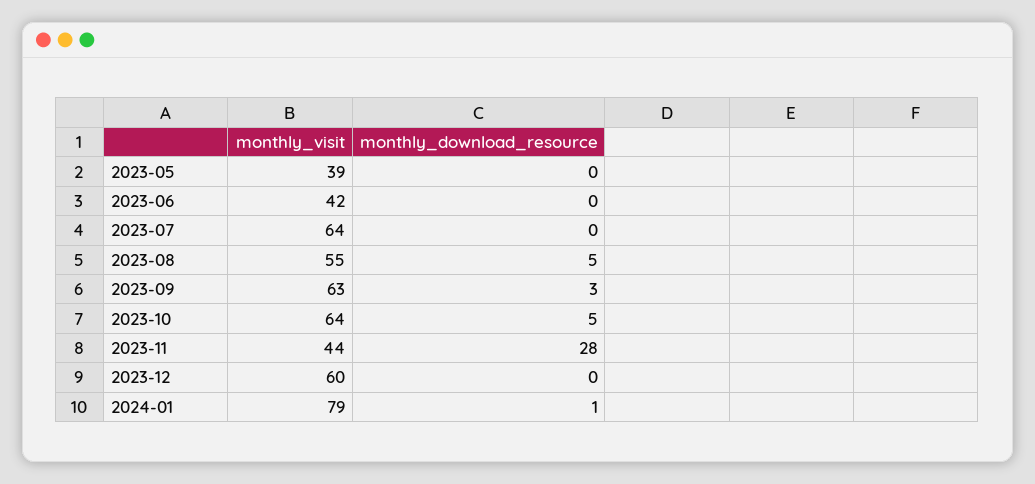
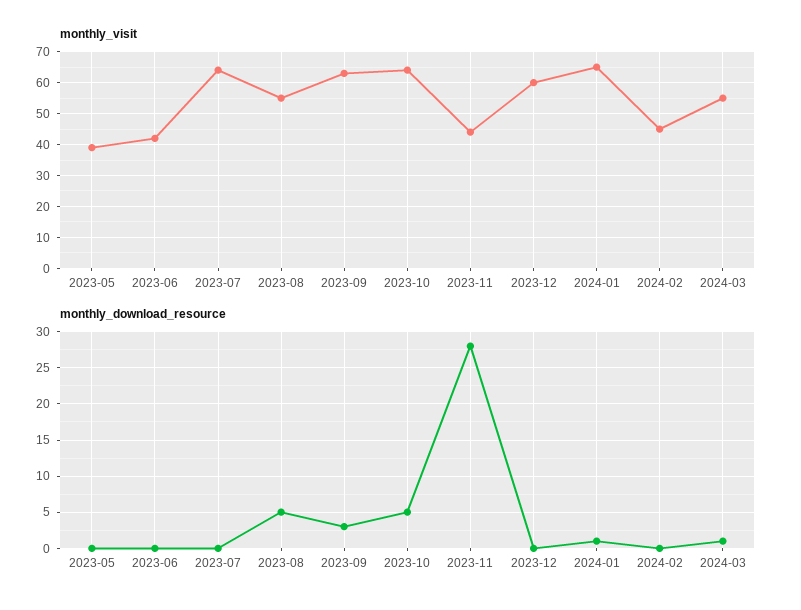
monthly_visit, 2024-01: 79 -> 65
monthly_visit, 2024-02: none -> 45
monthly_visit, 2024-03: none -> 55
monthly_download_resource, 2024-02: none -> 0
monthly_download_resource, 2024-03: none -> 1

